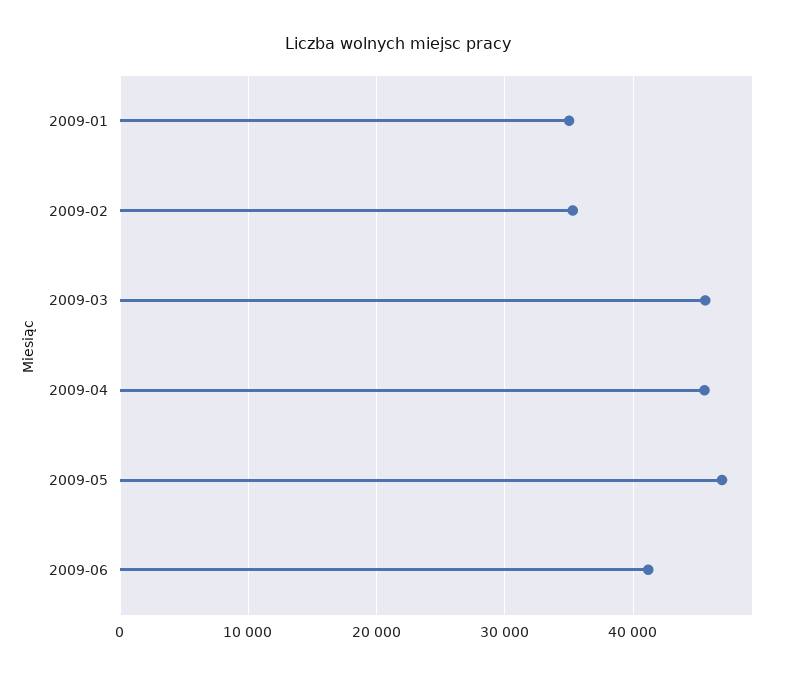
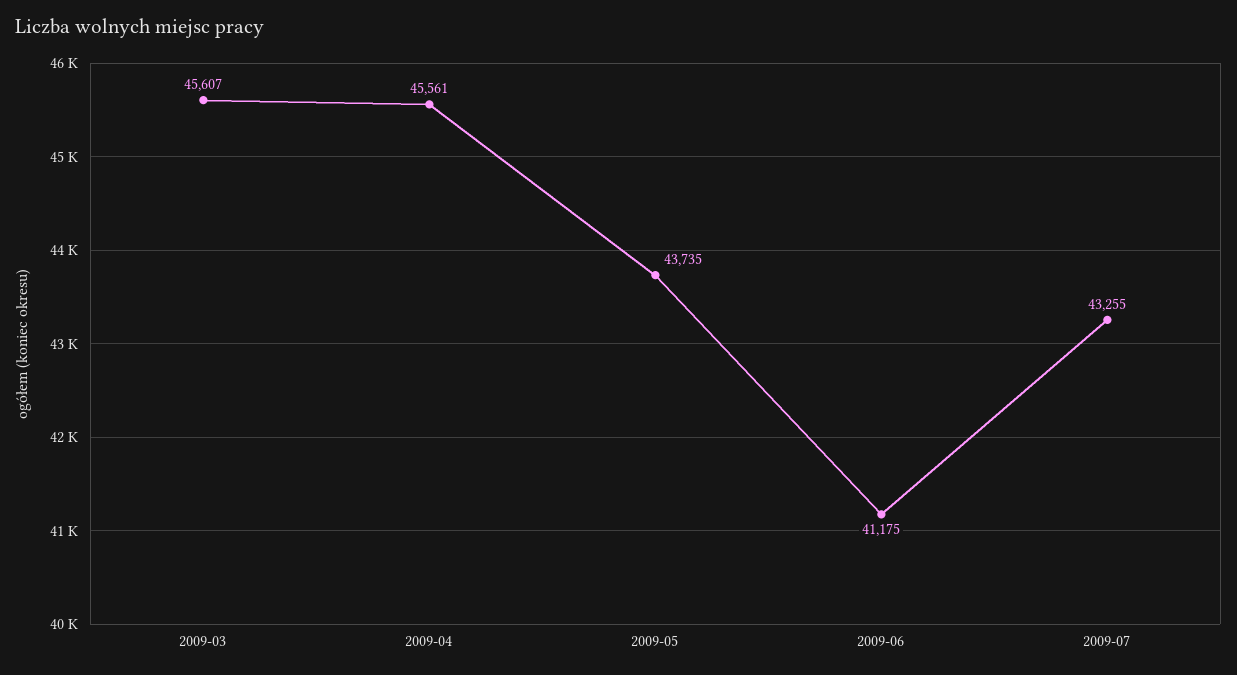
2009-01: 35000 -> none
2009-02: 35000 -> none
2009-05: 47000 -> 43735
2009-07: none -> 43255

